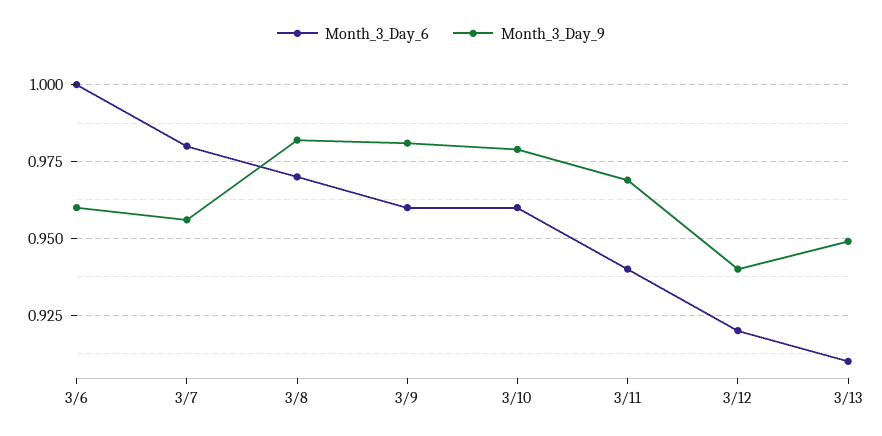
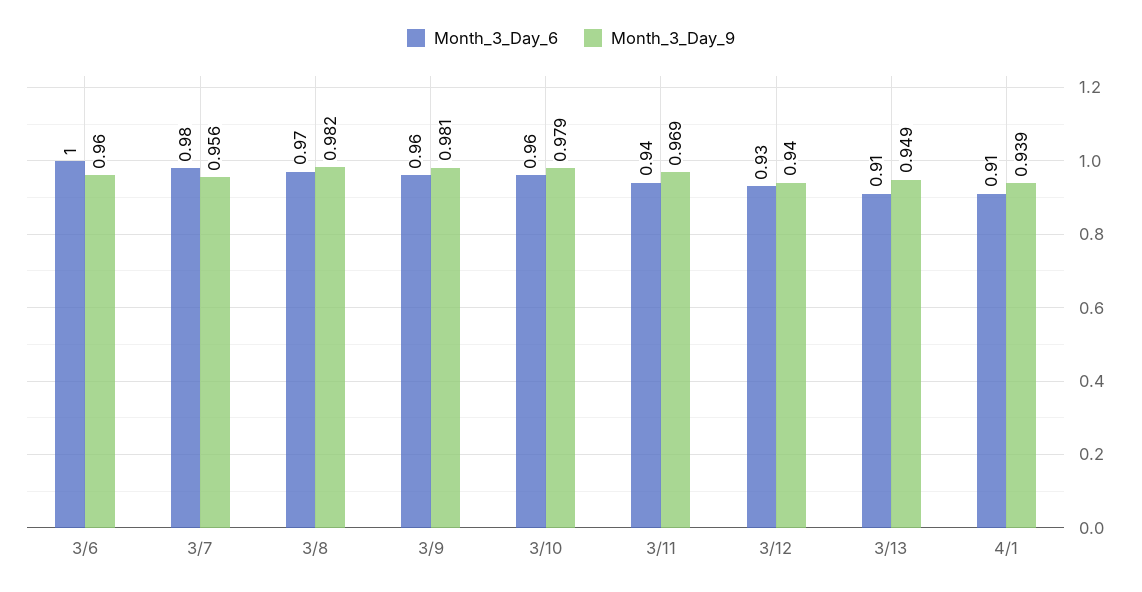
Month_3_Day_6, 3/12: 0.92 -> 0.93
Month_3_Day_6, 4/1: none -> 0.91
Month_3_Day_9, 4/1: none -> 0.939

